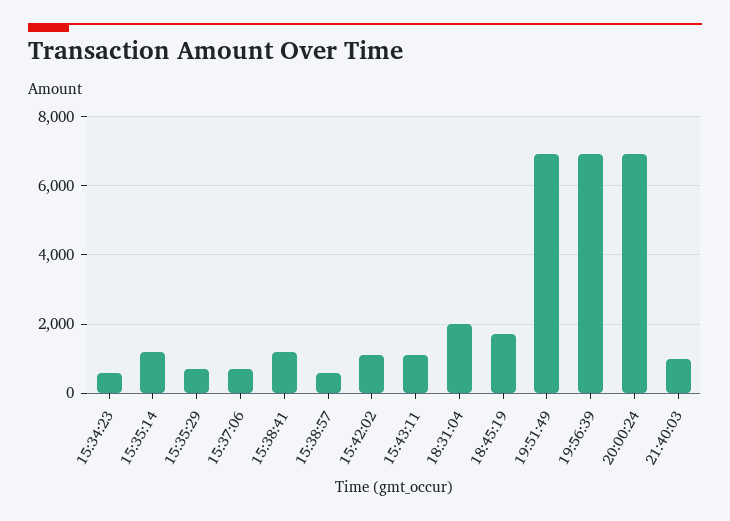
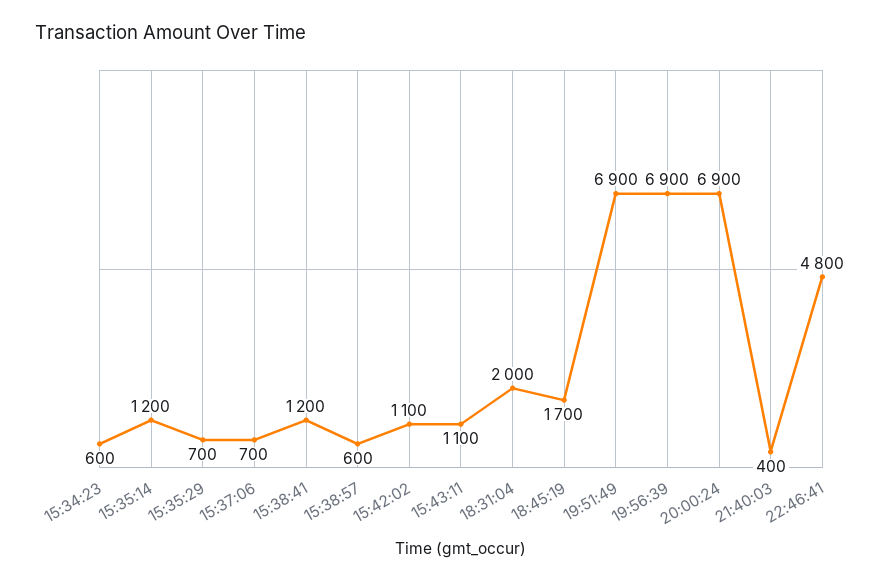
21:40:03: 1000 -> 400
22:46:41: none -> 4800

